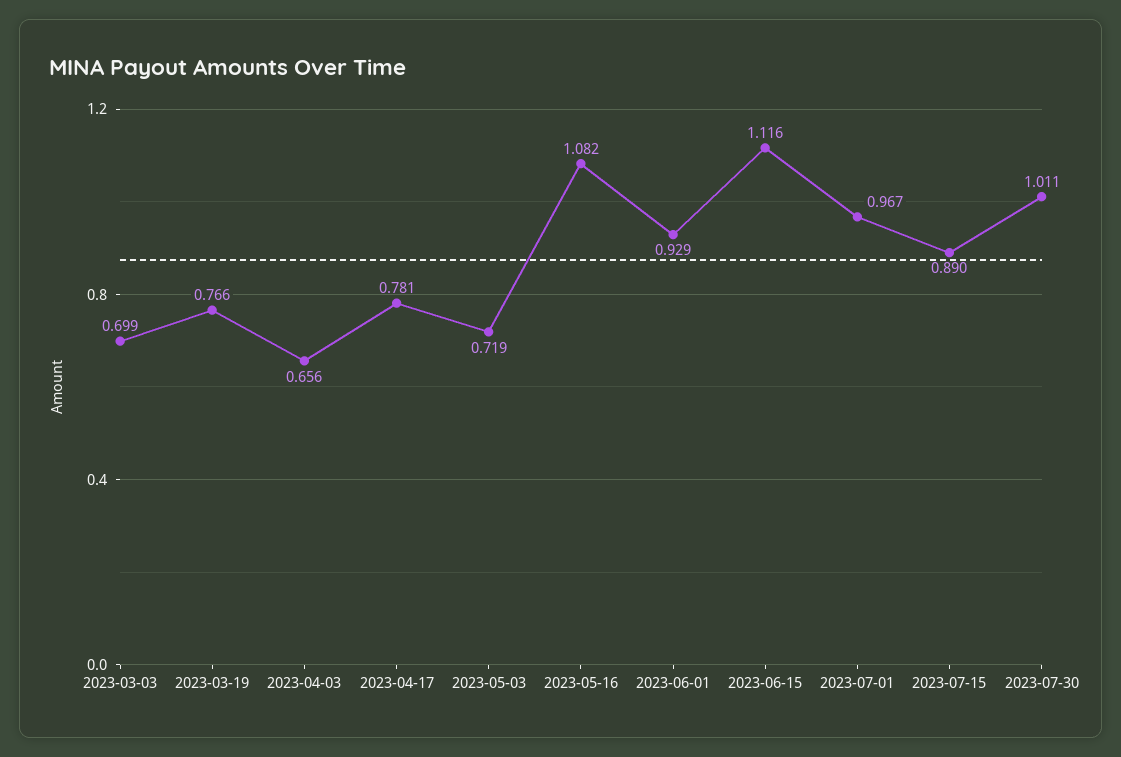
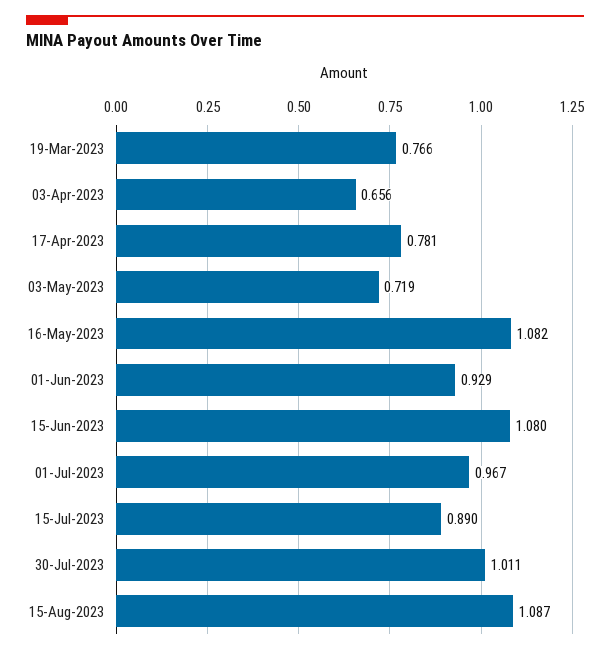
2023-03-03: 0.699 -> none
2023-06-15: 1.116 -> 1.08
15-Aug-2023: none -> 1.087

